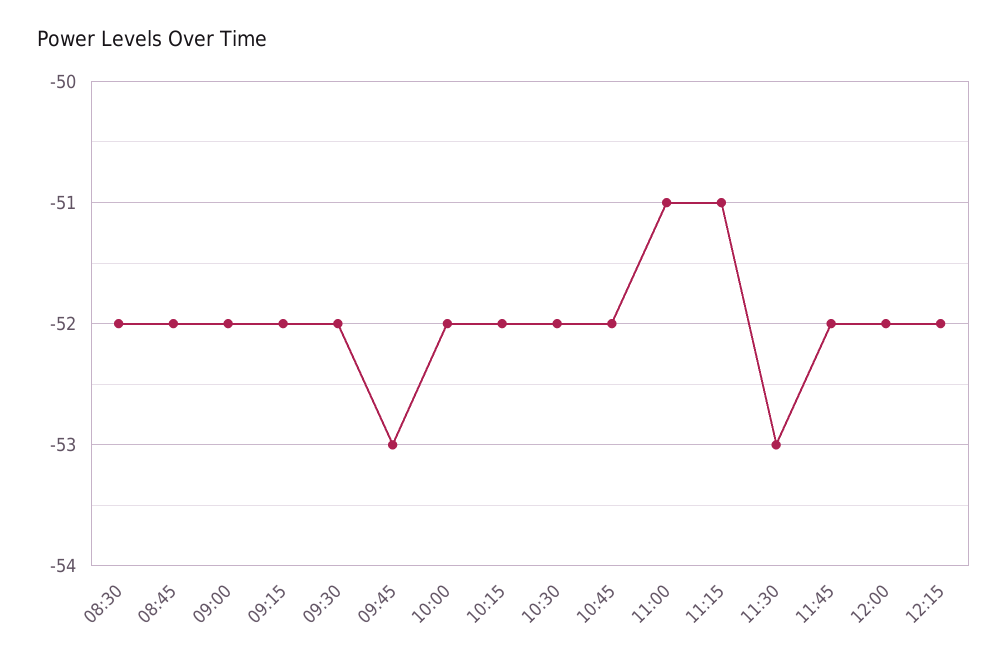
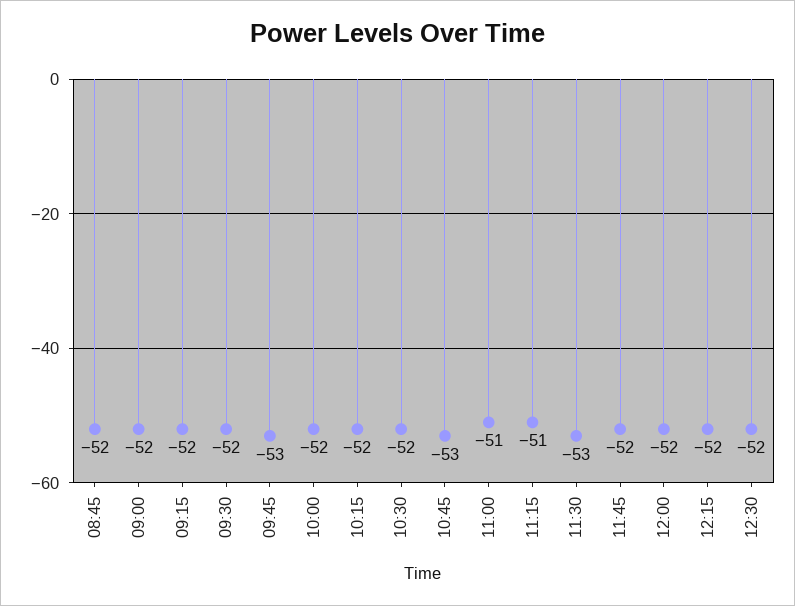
08:30: -52 -> none
10:45: -52 -> -53
12:30: none -> -52

